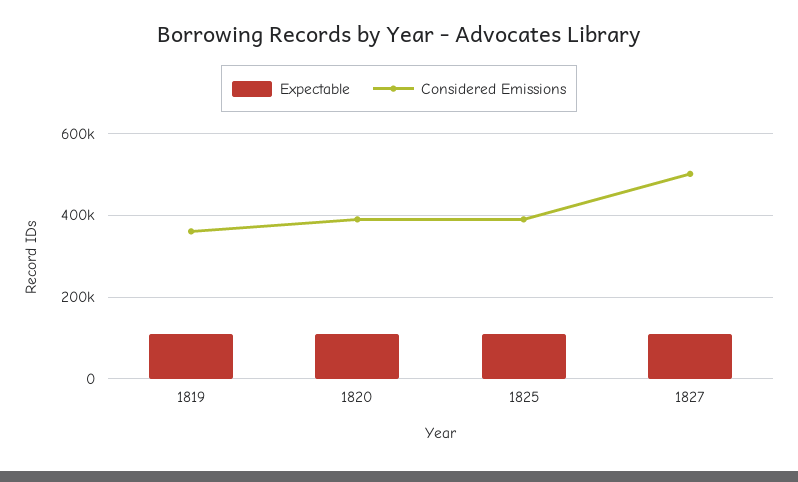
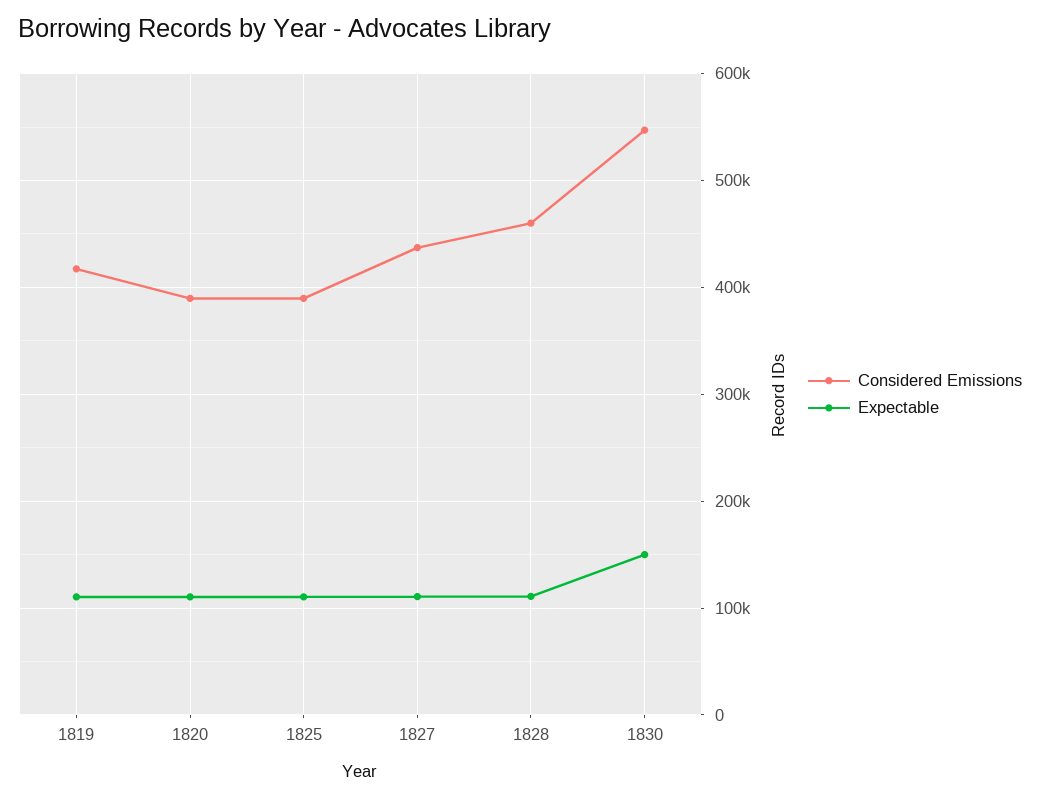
Considered Emissions, 1819: 360000 -> 420000
Considered Emissions, 1827: 500000 -> 440000
Considered Emissions, 1828: none -> 460000
Expectable, 1828: none -> 110000
Considered Emissions, 1830: none -> 550000
Expectable, 1830: none -> 150000

